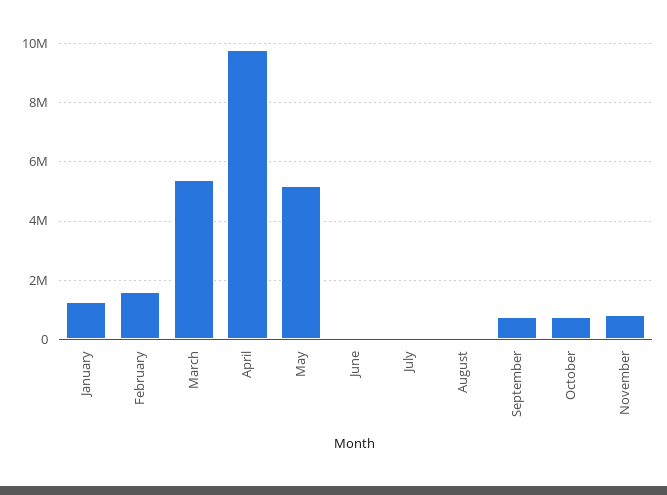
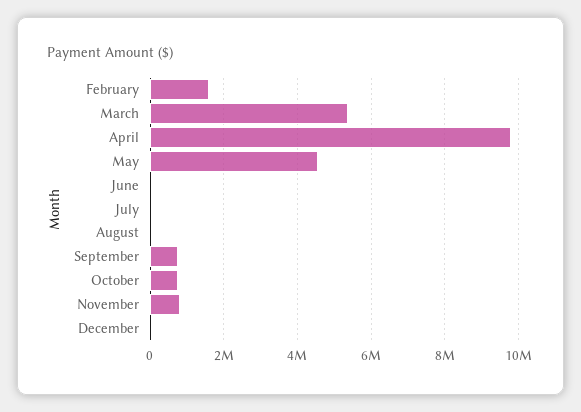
January: 1250000 -> none
May: 5250000 -> 4600000
December: none -> 0

